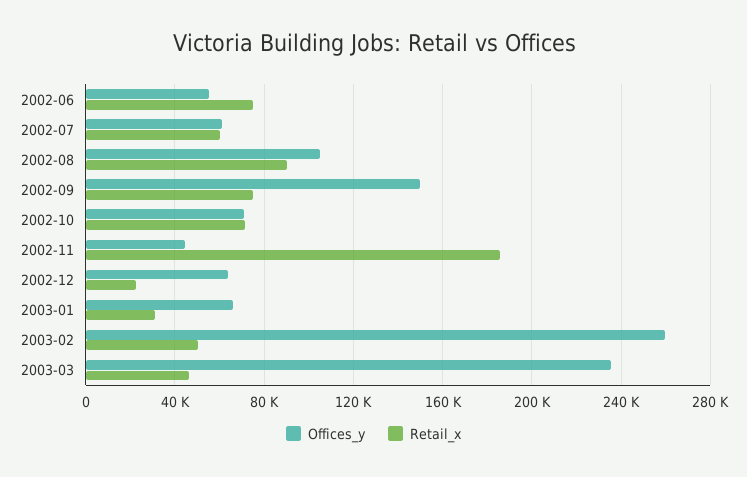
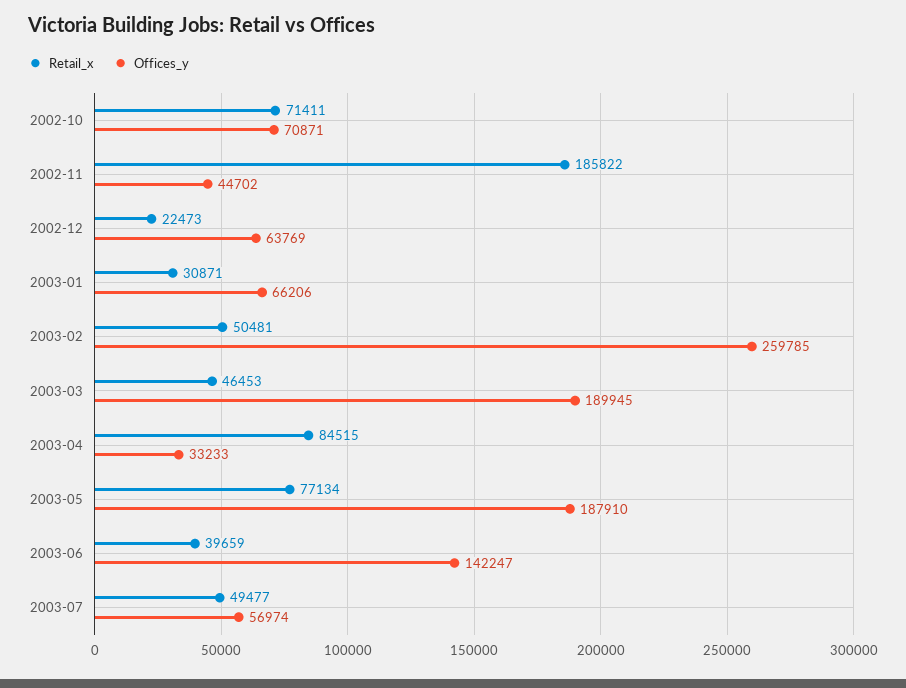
Offices_y, 2002-06: 55000 -> none
Retail_x, 2002-06: 75000 -> none
Offices_y, 2002-07: 60000 -> none
Retail_x, 2002-07: 60000 -> none
Offices_y, 2002-08: 105000 -> none
Retail_x, 2002-08: 90000 -> none
Offices_y, 2002-09: 150000 -> none
Retail_x, 2002-09: 75000 -> none
Offices_y, 2003-03: 235000 -> 189945
Retail_x, 2003-04: none -> 84515
Offices_y, 2003-04: none -> 33233
Retail_x, 2003-05: none -> 77134
Offices_y, 2003-05: none -> 187910
Retail_x, 2003-06: none -> 39659
Offices_y, 2003-06: none -> 142247
Retail_x, 2003-07: none -> 49477
Offices_y, 2003-07: none -> 56974

